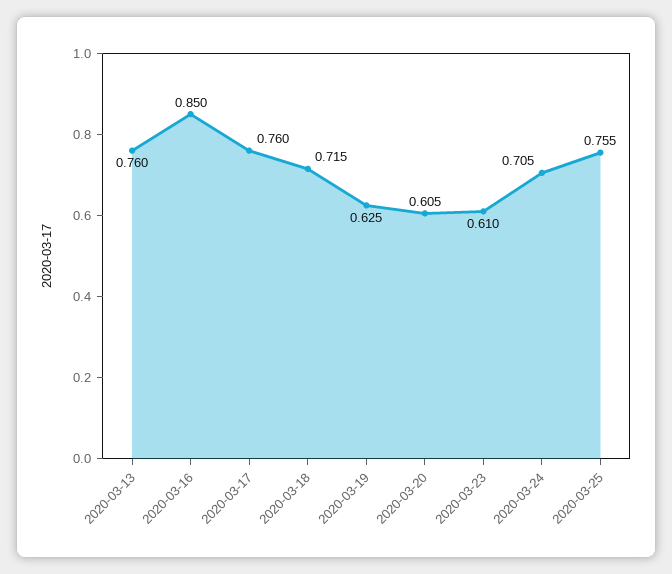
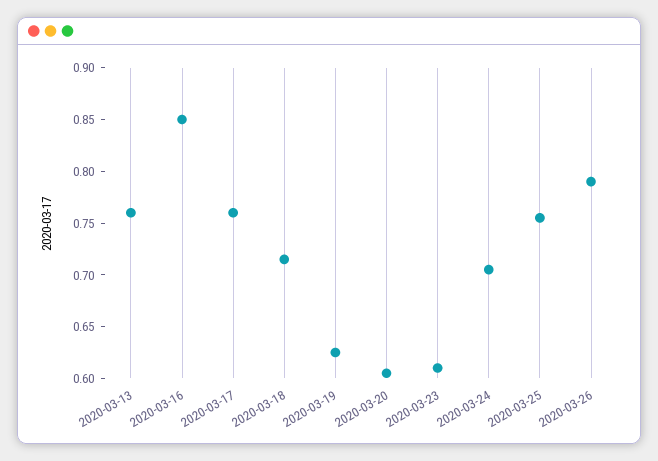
2020-03-26: none -> 0.79

